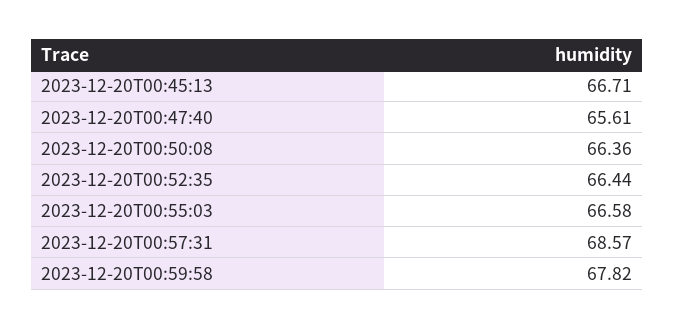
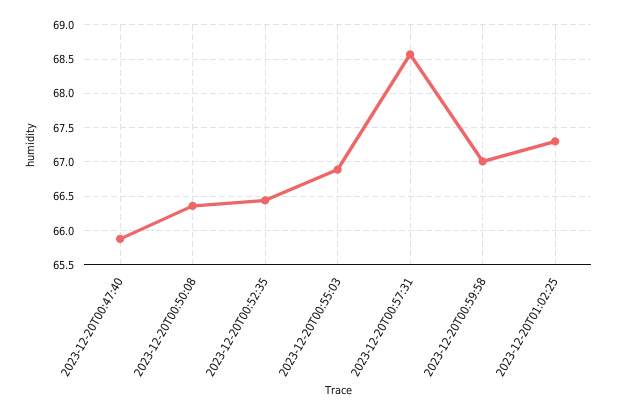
2023-12-20T00:45:13: 66.71 -> none
2023-12-20T00:47:40: 65.61 -> 65.9
2023-12-20T00:55:03: 66.58 -> 66.9
2023-12-20T00:59:58: 67.82 -> 67
2023-12-20T01:02:25: none -> 67.3

